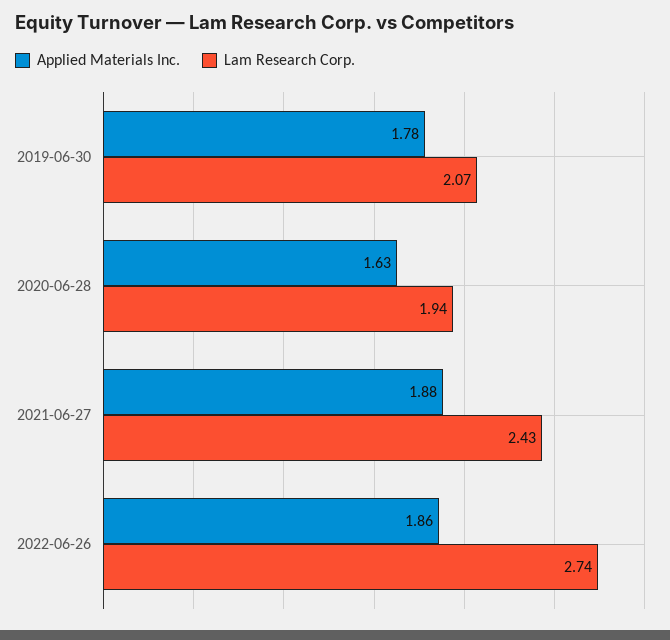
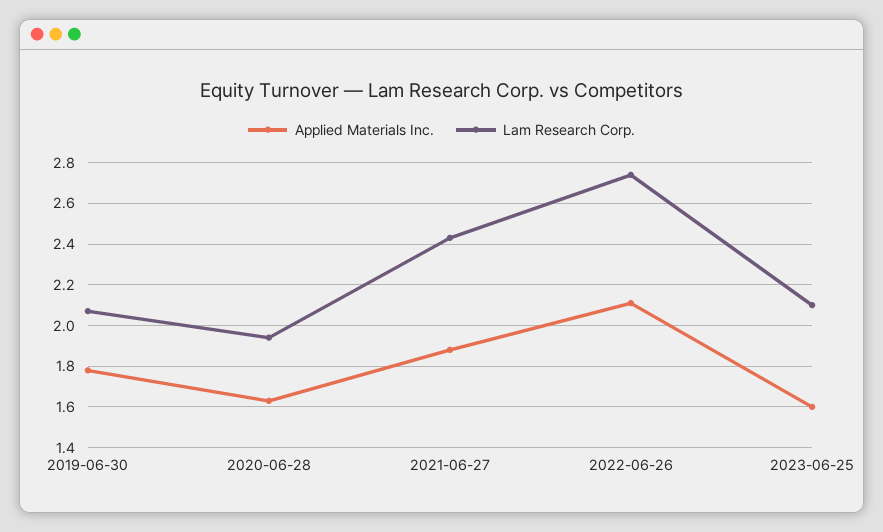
Applied Materials Inc., 2022-06-26: 1.86 -> 2.1
Applied Materials Inc., 2023-06-25: none -> 1.6
Lam Research Corp., 2023-06-25: none -> 2.1

